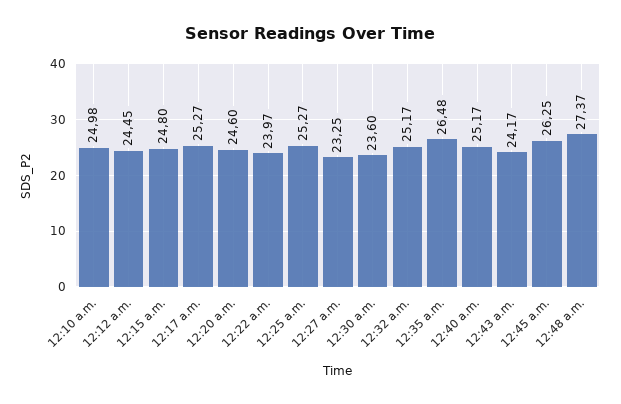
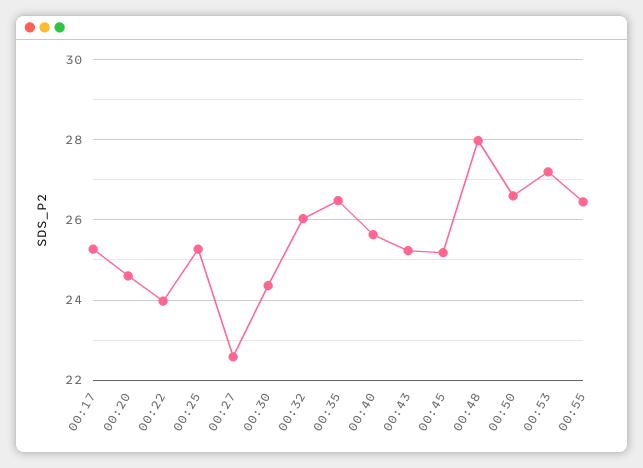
12:10 a.m.: 24.98 -> none
12:12 a.m.: 24.45 -> none
12:15 a.m.: 24.8 -> none
12:27 a.m.: 23.25 -> 22.6
12:30 a.m.: 23.6 -> 24.4
12:32 a.m.: 25.17 -> 26
12:40 a.m.: 25.17 -> 25.6
12:43 a.m.: 24.17 -> 25.2
12:45 a.m.: 26.25 -> 25.2
12:48 a.m.: 27.37 -> 28
00:50: none -> 26.6
00:53: none -> 27.2
00:55: none -> 26.4

